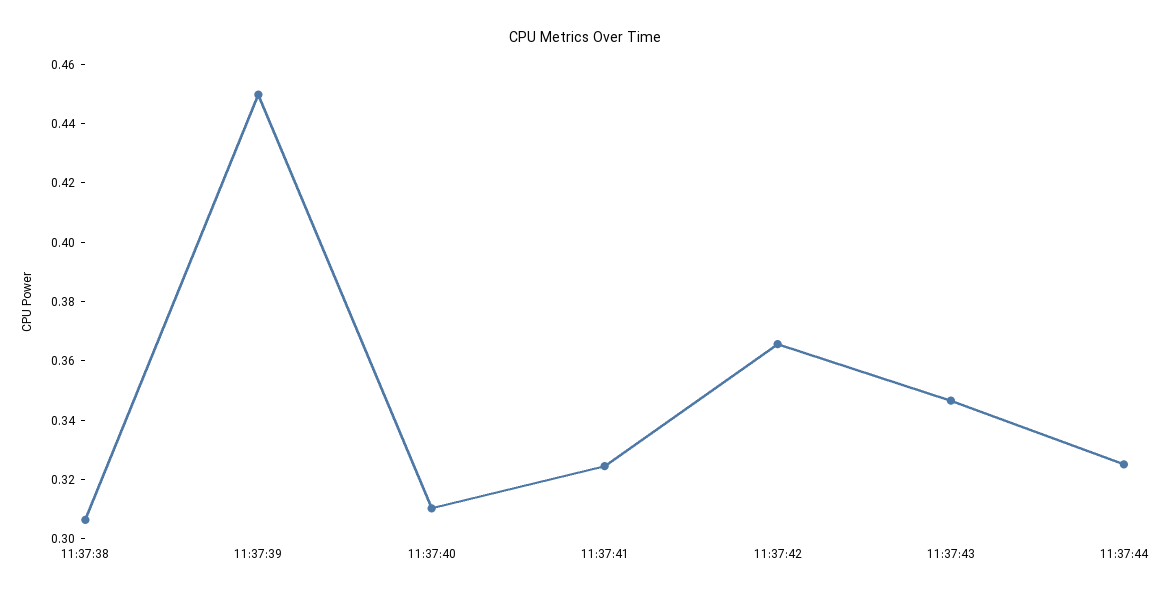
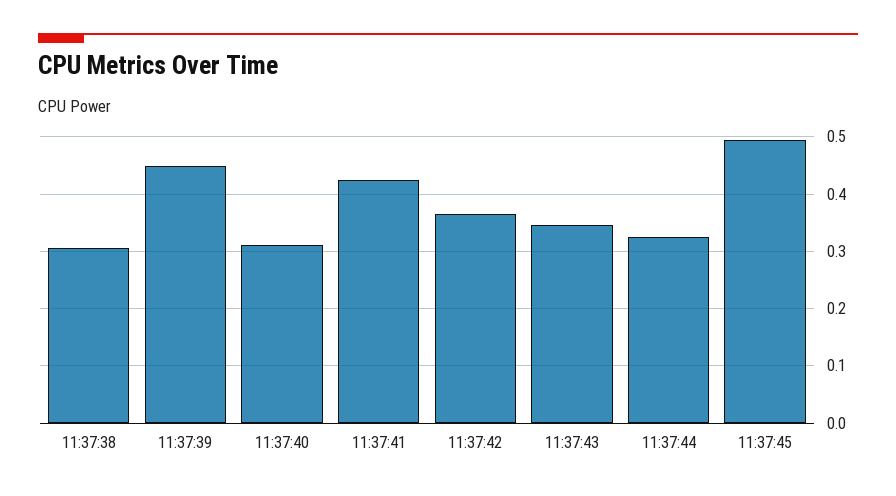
11:37:41: 0.325 -> 0.42
11:37:45: none -> 0.5

